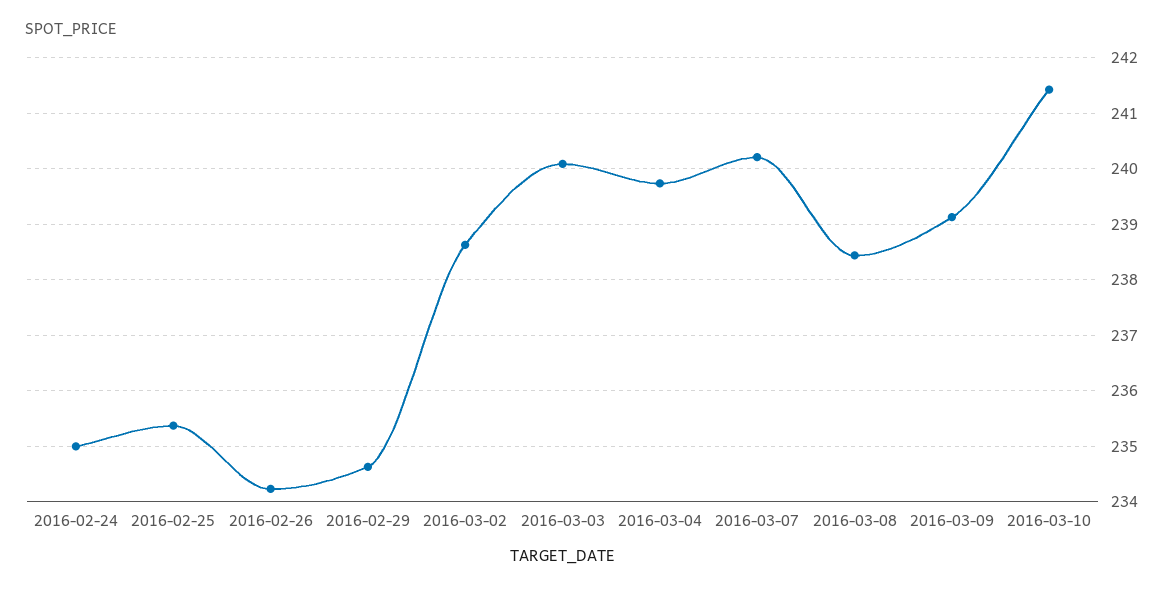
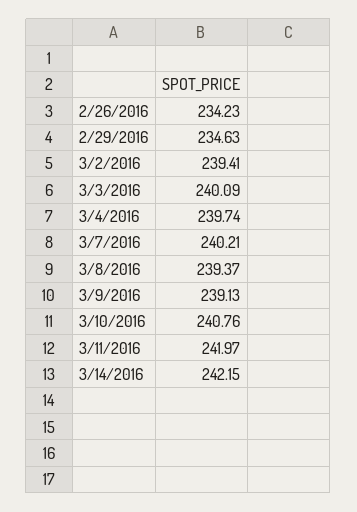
2016-02-24: 235 -> none
2016-02-25: 235.4 -> none
2016-03-02: 238.6 -> 239.41
2016-03-08: 238.4 -> 239.37
2016-03-10: 241.4 -> 240.76
3/11/2016: none -> 241.97
3/14/2016: none -> 242.15

